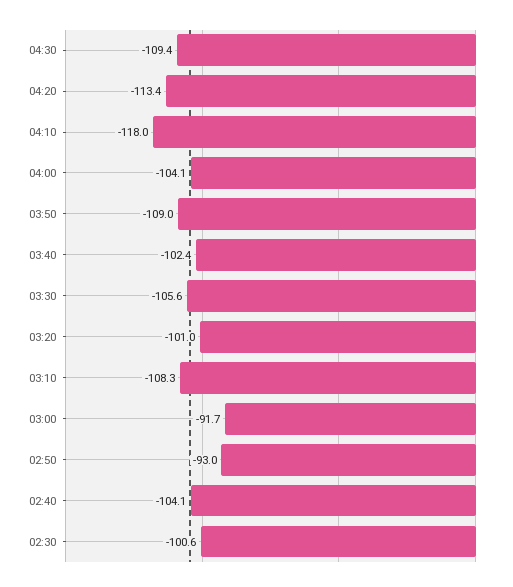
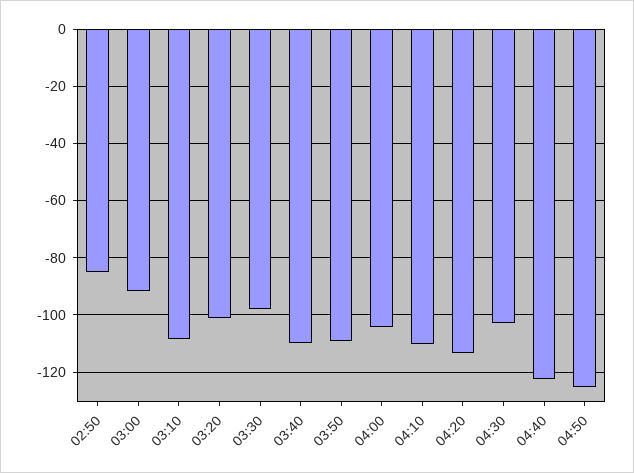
04:30: -109.4 -> -102.5
04:10: -118 -> -110
03:40: -102.4 -> -110
03:30: -105.6 -> -97.5
02:50: -93 -> -85
02:40: -104.1 -> none
02:30: -100.6 -> none
04:40: none -> -122.5
04:50: none -> -125

